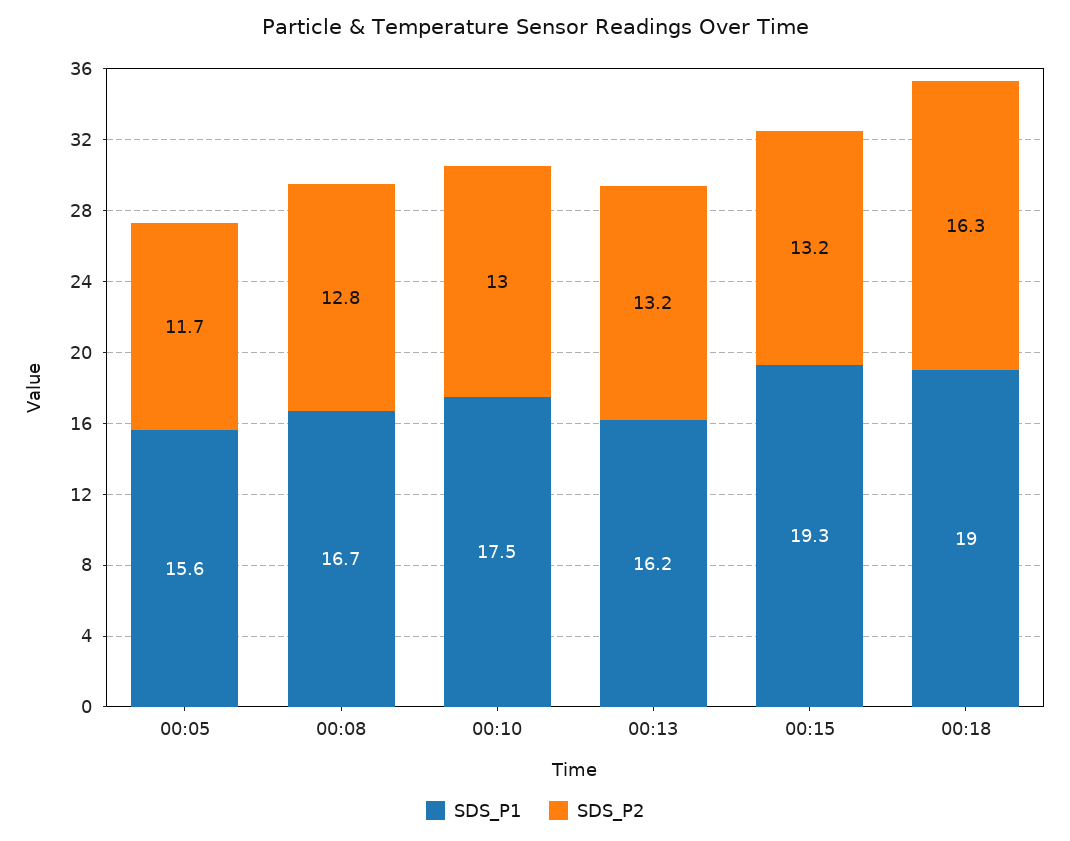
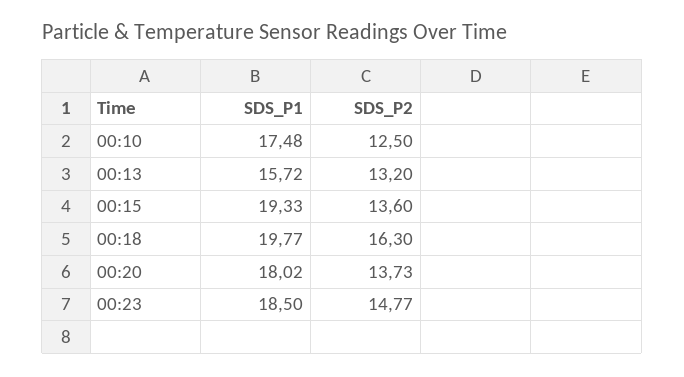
SDS_P1, 00:05: 15.6 -> none
SDS_P2, 00:05: 11.7 -> none
SDS_P1, 00:08: 16.7 -> none
SDS_P2, 00:08: 12.8 -> none
SDS_P2, 00:10: 13 -> 12.5
SDS_P1, 00:13: 16.2 -> 15.72
SDS_P2, 00:15: 13.2 -> 13.6
SDS_P1, 00:18: 19 -> 19.77
SDS_P1, 00:20: none -> 18.02
SDS_P2, 00:20: none -> 13.73
SDS_P1, 00:23: none -> 18.5
SDS_P2, 00:23: none -> 14.77

